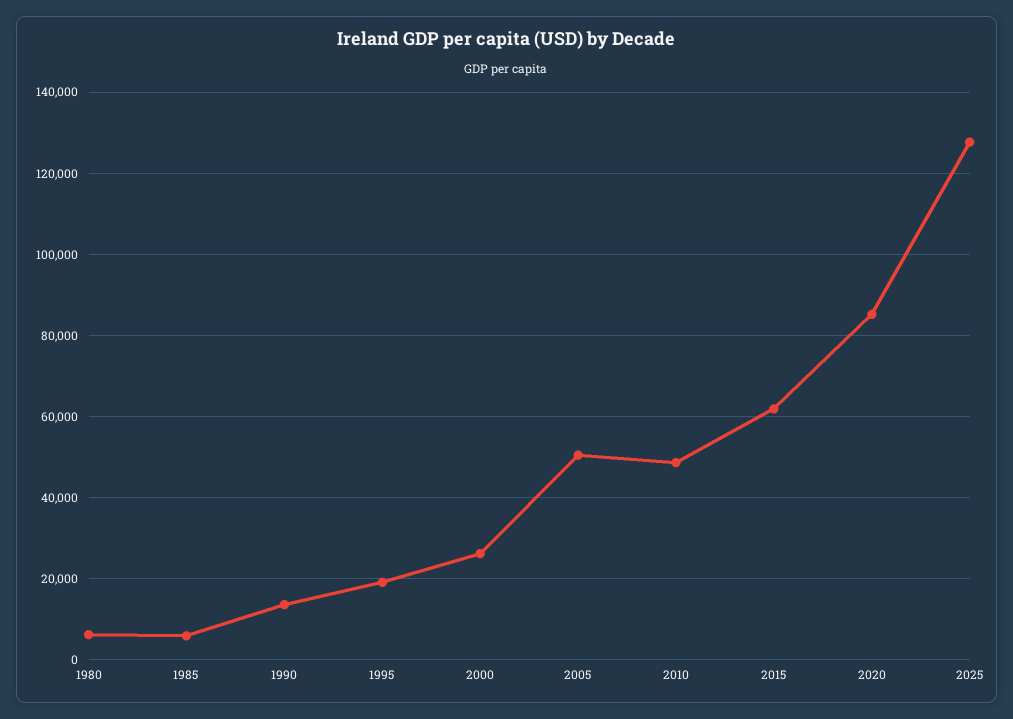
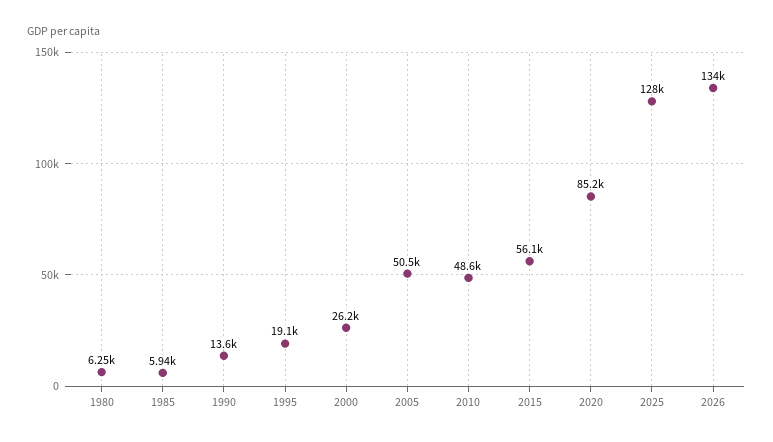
2015: 62000 -> 56100
2026: none -> 134000

